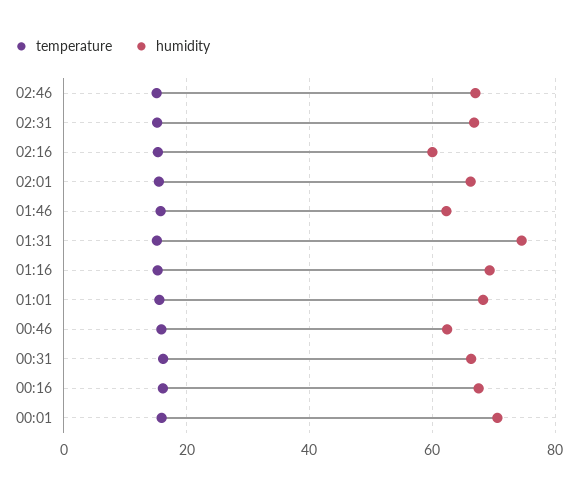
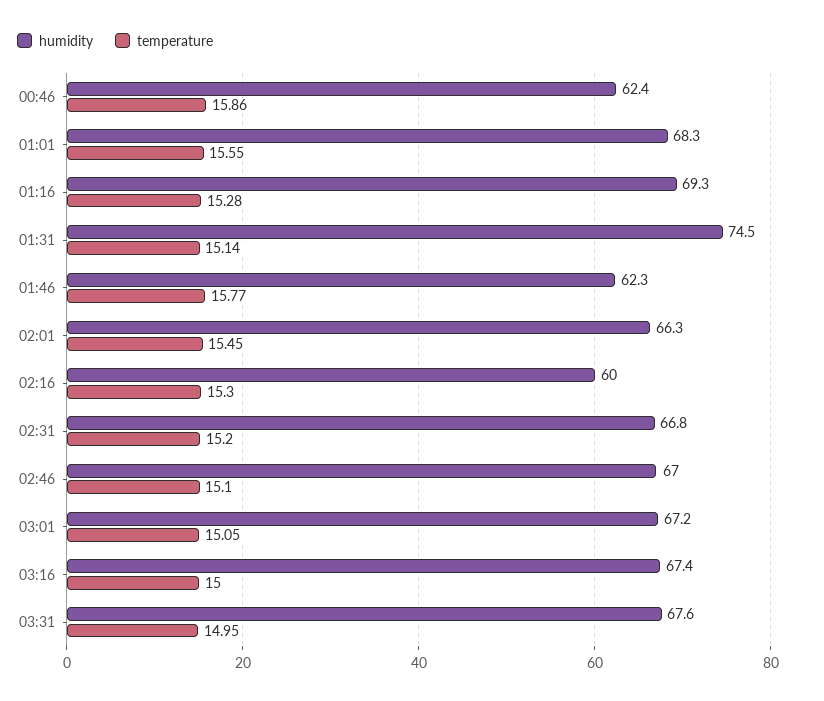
temperature, 00:31: 16 -> none
humidity, 00:31: 66 -> none
temperature, 00:16: 16 -> none
humidity, 00:16: 68 -> none
temperature, 00:01: 16 -> none
humidity, 00:01: 70 -> none
humidity, 03:01: none -> 67.2
temperature, 03:01: none -> 15.05
humidity, 03:16: none -> 67.4
temperature, 03:16: none -> 15
humidity, 03:31: none -> 67.6
temperature, 03:31: none -> 14.95

